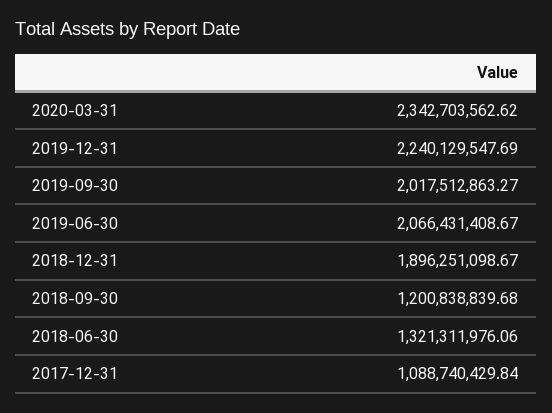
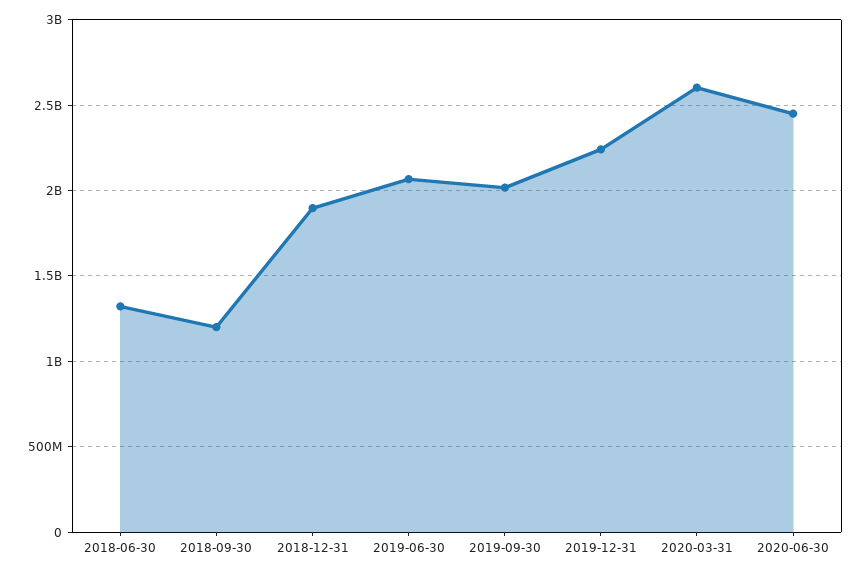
2020-03-31: 2342703562.62 -> 2600000000
2017-12-31: 1088740429.84 -> none
2020-06-30: none -> 2450000000

